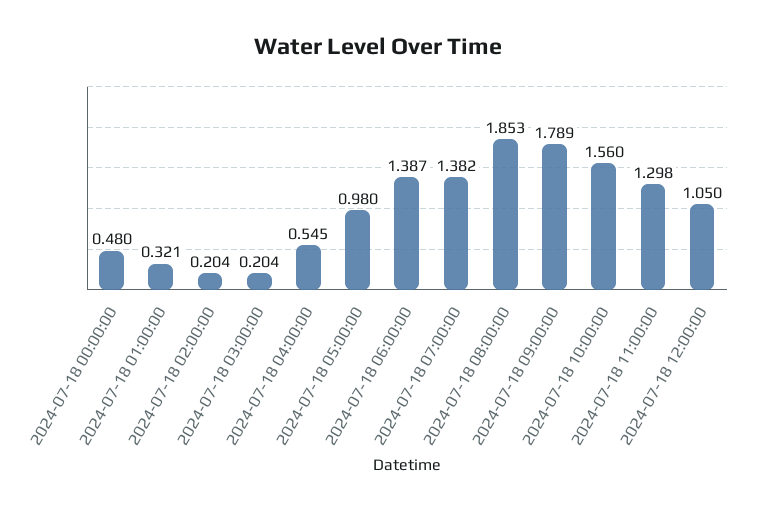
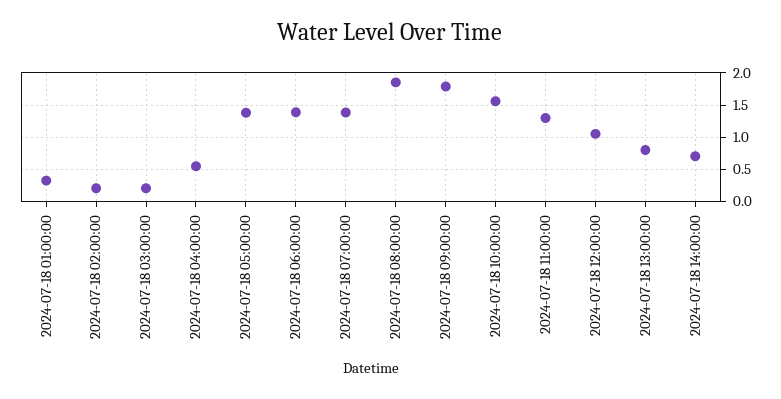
2024-07-18 00:00:00: 0.48 -> none
2024-07-18 05:00:00: 0.98 -> 1.4
2024-07-18 13:00:00: none -> 0.8
2024-07-18 14:00:00: none -> 0.7

